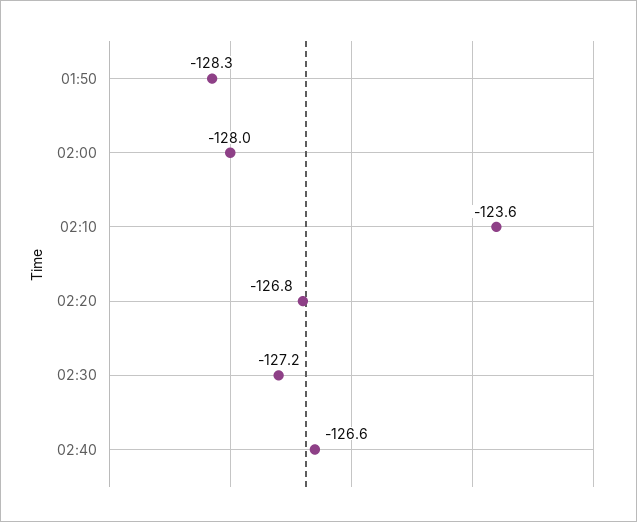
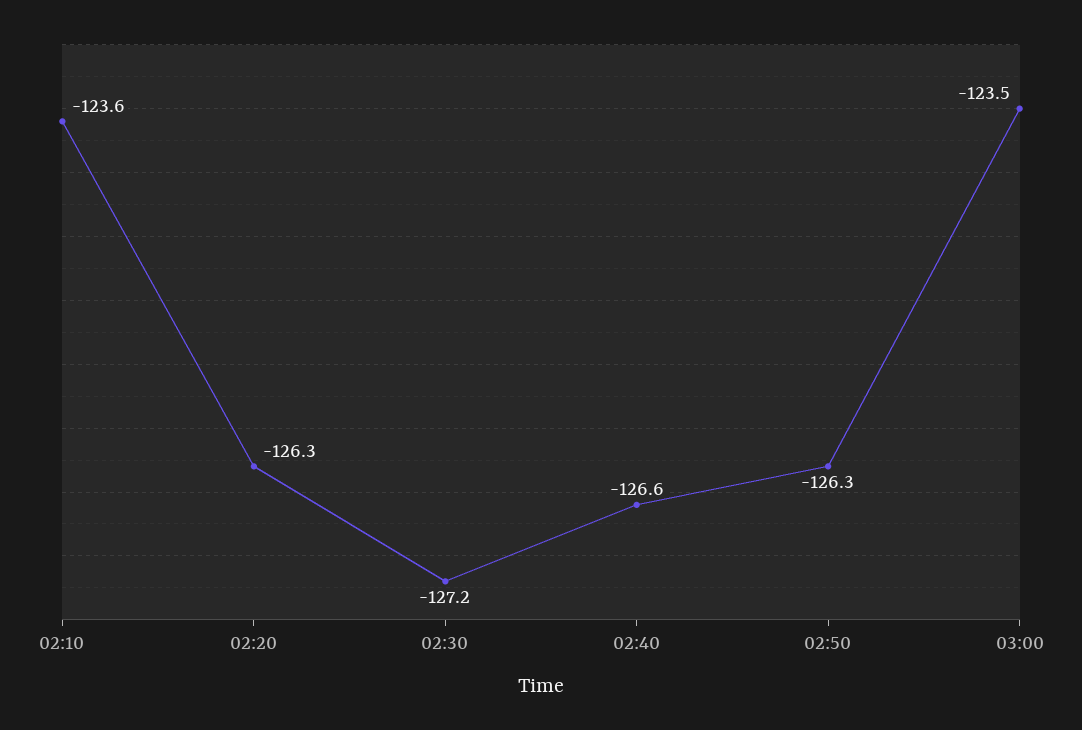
01:50: -128.3 -> none
02:00: -128 -> none
02:20: -126.8 -> -126.3
02:50: none -> -126.3
03:00: none -> -123.5

